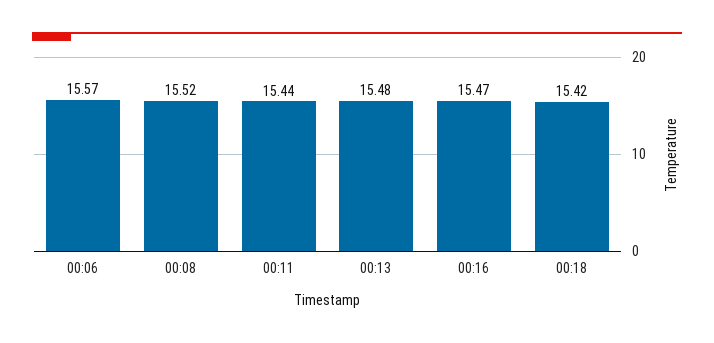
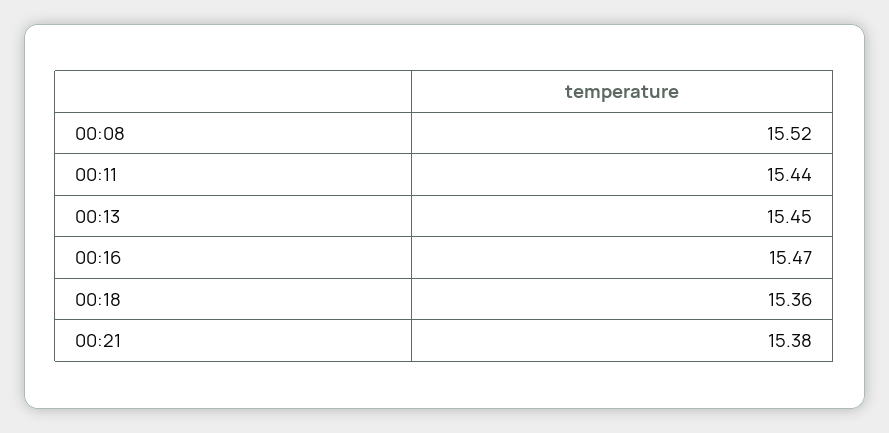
00:06: 15.57 -> none
00:13: 15.48 -> 15.45
00:18: 15.42 -> 15.36
00:21: none -> 15.38

